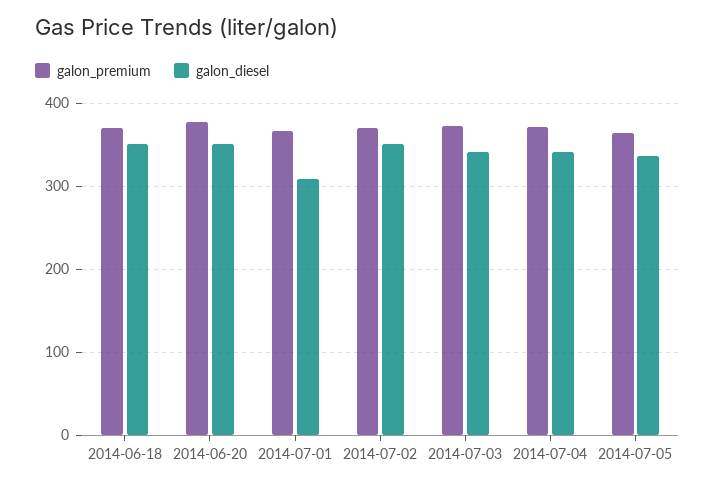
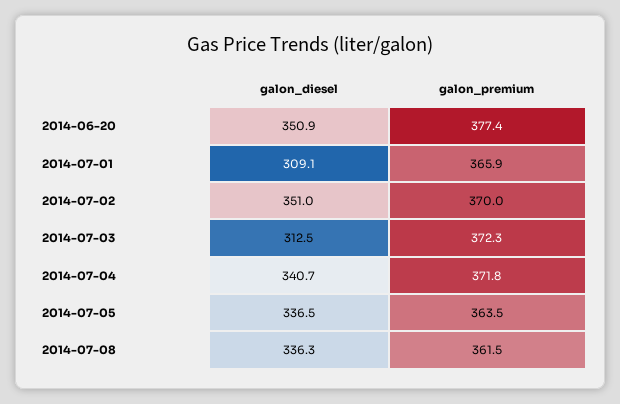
galon_premium, 2014-06-18: 370 -> none
galon_diesel, 2014-06-18: 350 -> none
galon_diesel, 2014-07-03: 340 -> 312.5
galon_diesel, 2014-07-08: none -> 336.3
galon_premium, 2014-07-08: none -> 361.5

